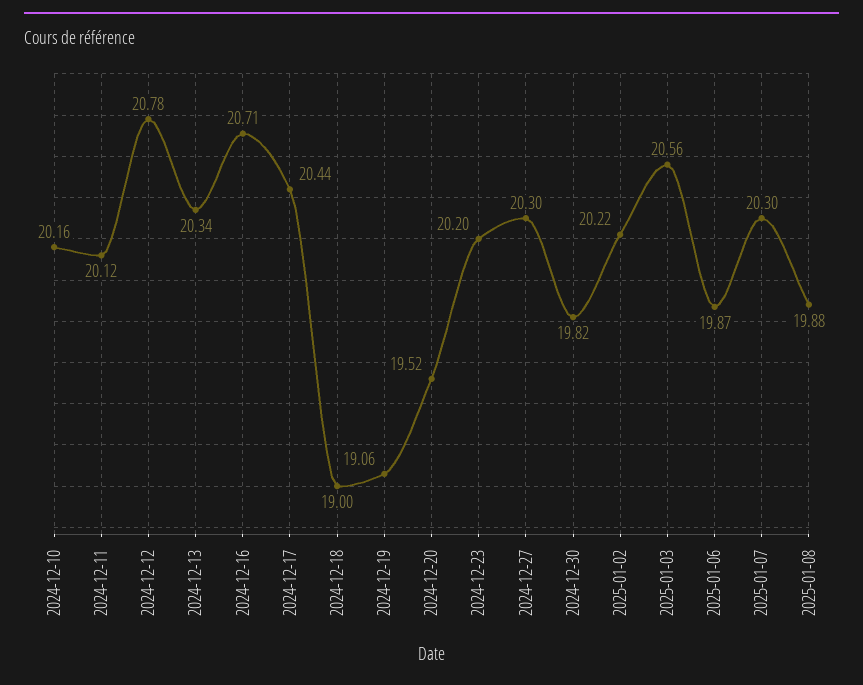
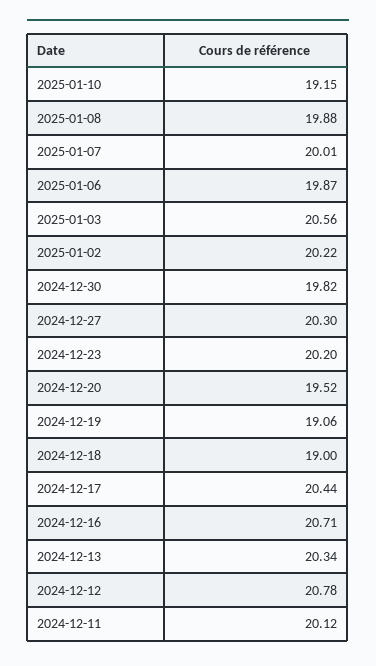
2024-12-10: 20.16 -> none
2025-01-07: 20.3 -> 20.01
2025-01-10: none -> 19.15

